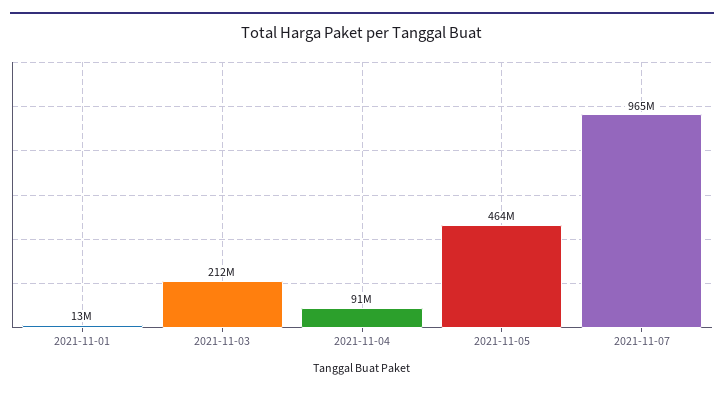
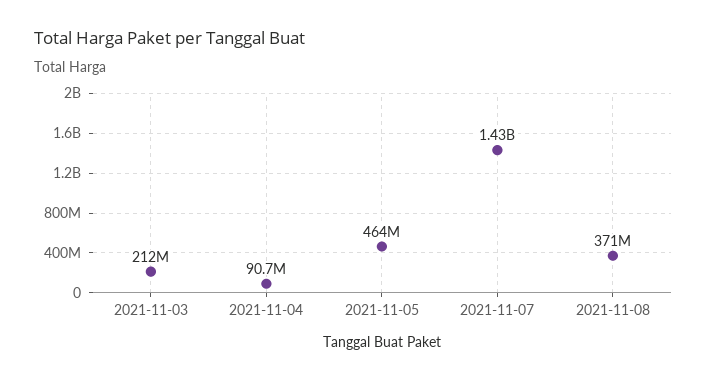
2021-11-01: 13000000 -> none
2021-11-07: 965000000 -> 1430000000
2021-11-08: none -> 371000000

